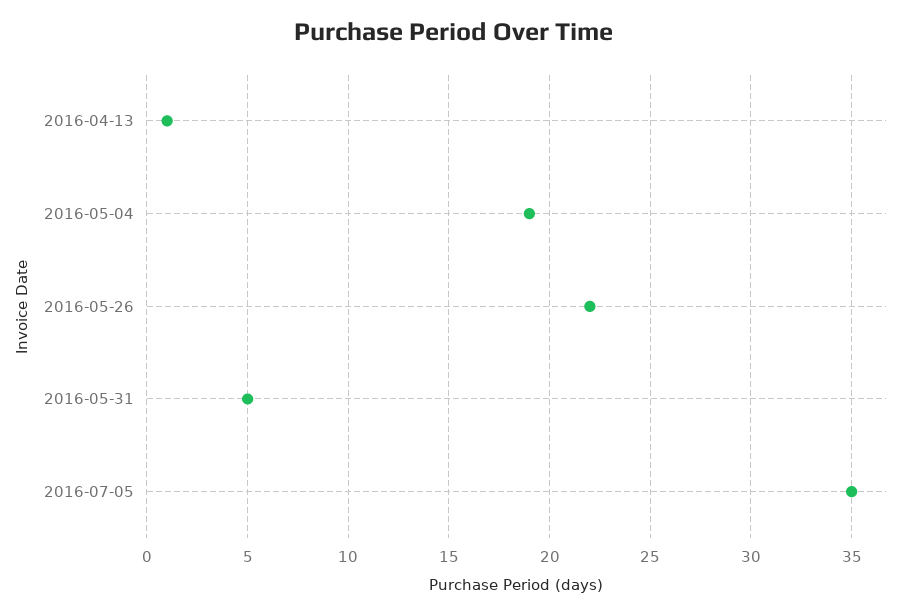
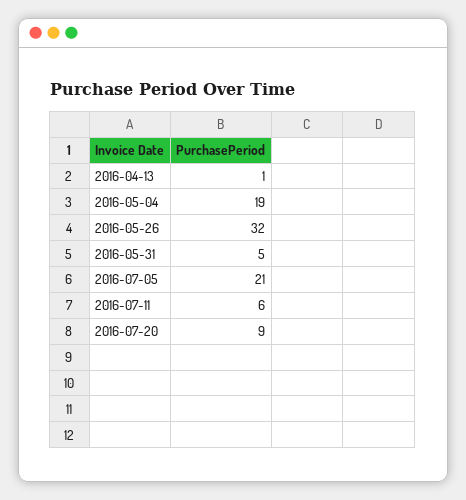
2016-05-26: 22 -> 32
2016-07-05: 35 -> 21
2016-07-11: none -> 6
2016-07-20: none -> 9

